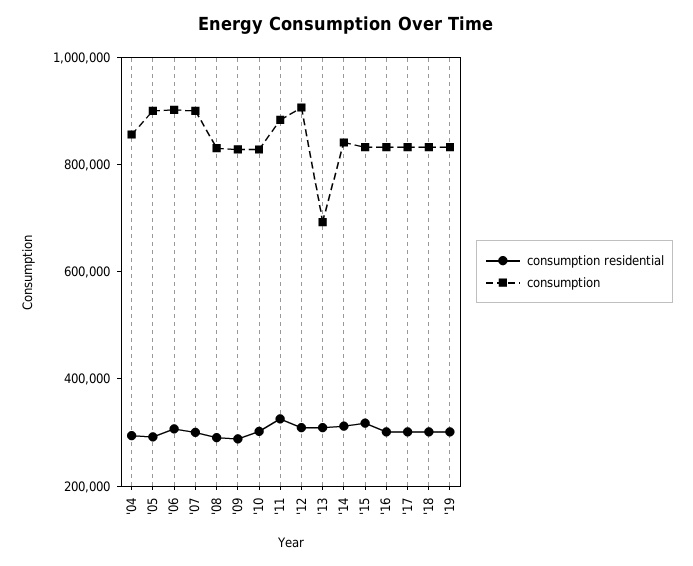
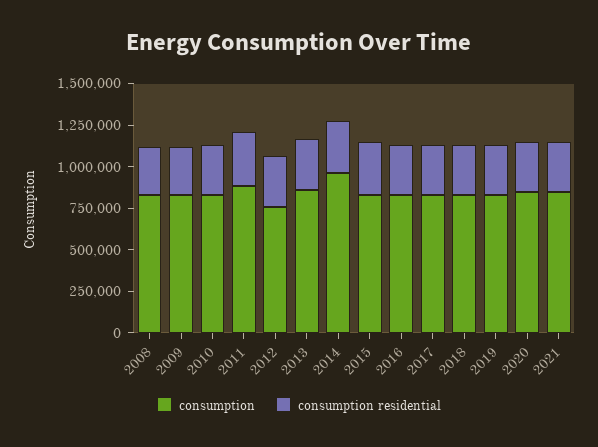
consumption residential, '04: 300000 -> none
consumption, '04: 850000 -> none
consumption residential, '05: 300000 -> none
consumption, '05: 900000 -> none
consumption residential, '06: 300000 -> none
consumption, '06: 900000 -> none
consumption residential, '07: 300000 -> none
consumption, '07: 900000 -> none
consumption, '12: 900000 -> 750000
consumption, '13: 700000 -> 850000
consumption, '14: 850000 -> 950000
consumption, 2020: none -> 850000
consumption residential, 2020: none -> 300000
consumption, 2021: none -> 850000
consumption residential, 2021: none -> 300000

